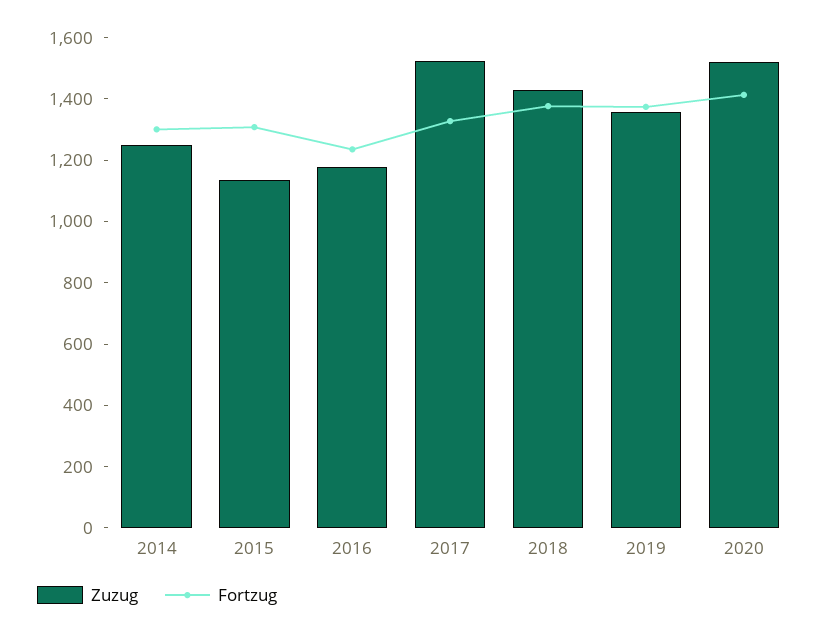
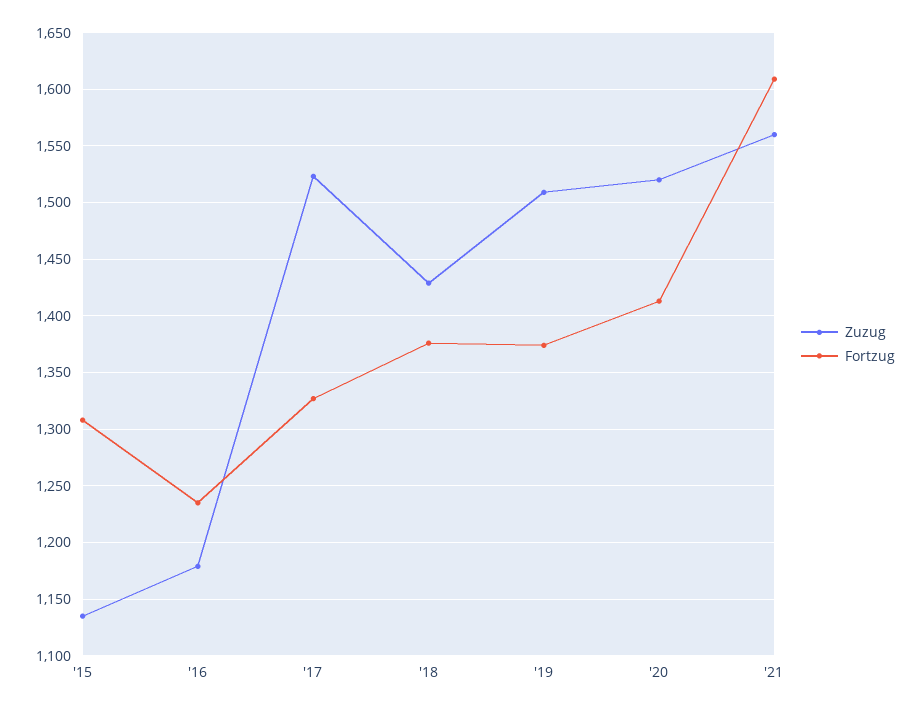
Zuzug, 2014: 1250 -> none
Fortzug, 2014: 1300 -> none
Zuzug, 2019: 1350 -> 1510
Zuzug, '21: none -> 1560
Fortzug, '21: none -> 1610

